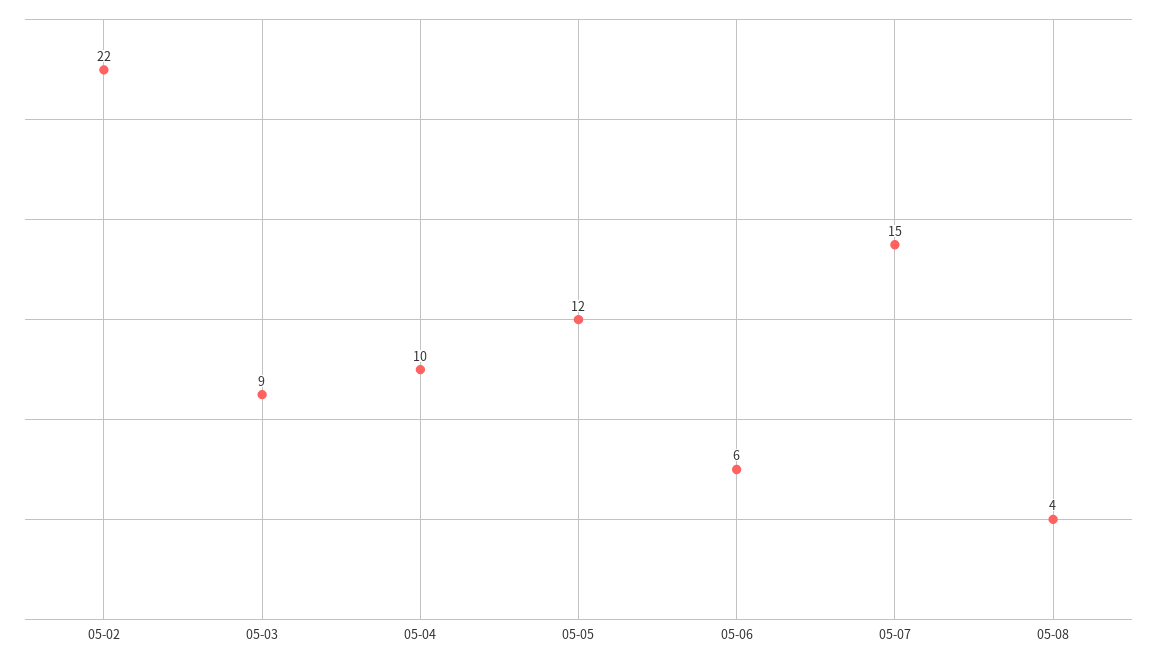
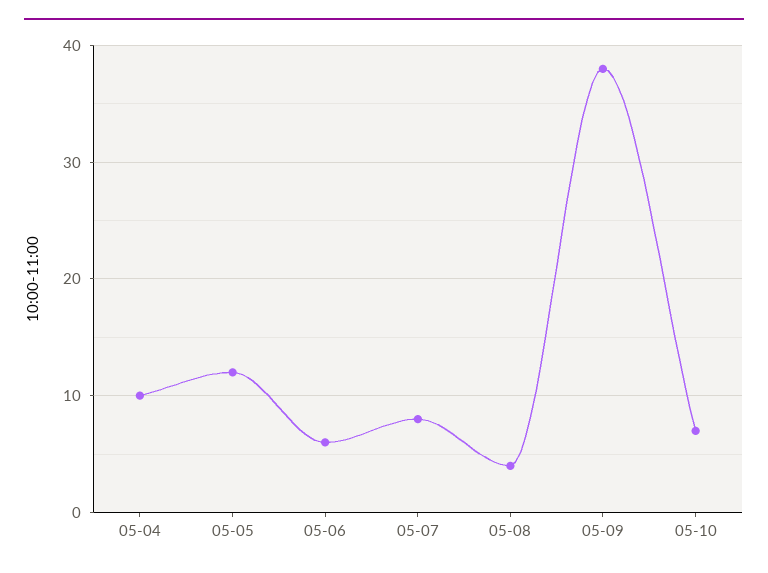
05-02: 22 -> none
05-03: 9 -> none
05-07: 15 -> 8
05-09: none -> 38
05-10: none -> 7

